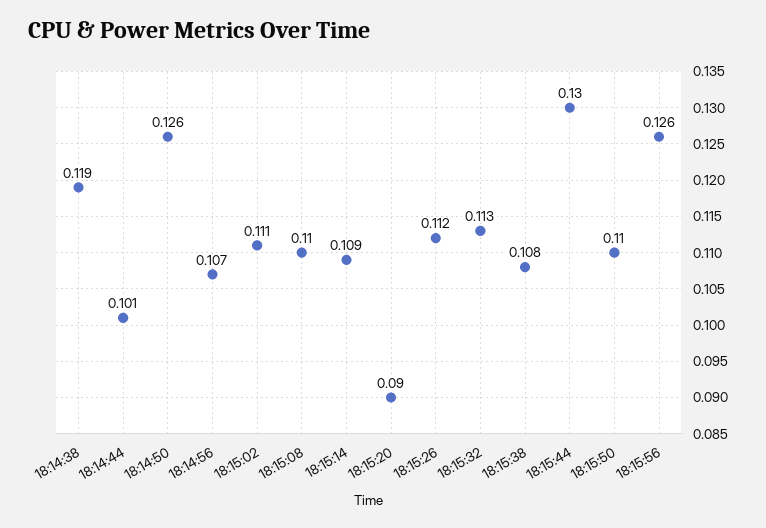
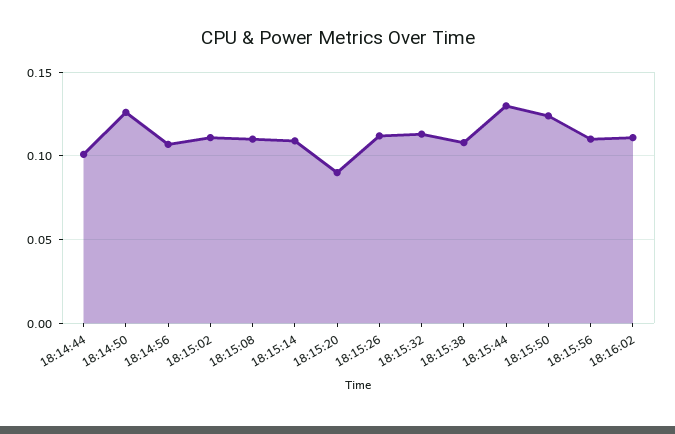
18:14:38: 0.119 -> none
18:15:50: 0.11 -> 0.125
18:15:56: 0.126 -> 0.11
18:16:02: none -> 0.11

